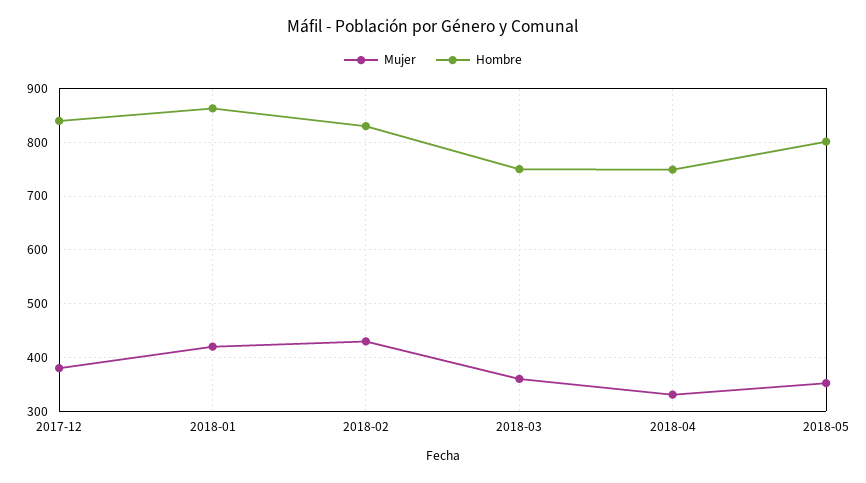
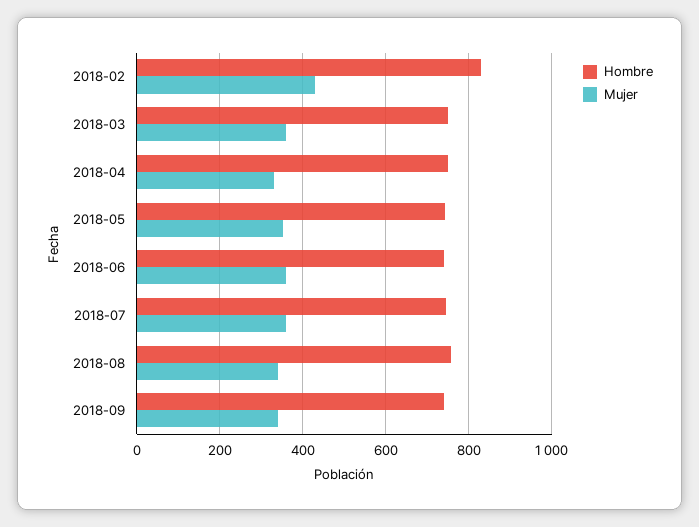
Mujer, 2017-12: 380 -> none
Hombre, 2017-12: 840 -> none
Mujer, 2018-01: 420 -> none
Hombre, 2018-01: 860 -> none
Hombre, 2018-05: 800 -> 740
Hombre, 2018-06: none -> 740
Mujer, 2018-06: none -> 360
Hombre, 2018-07: none -> 740
Mujer, 2018-07: none -> 360
Hombre, 2018-08: none -> 760
Mujer, 2018-08: none -> 340
Hombre, 2018-09: none -> 740
Mujer, 2018-09: none -> 340

